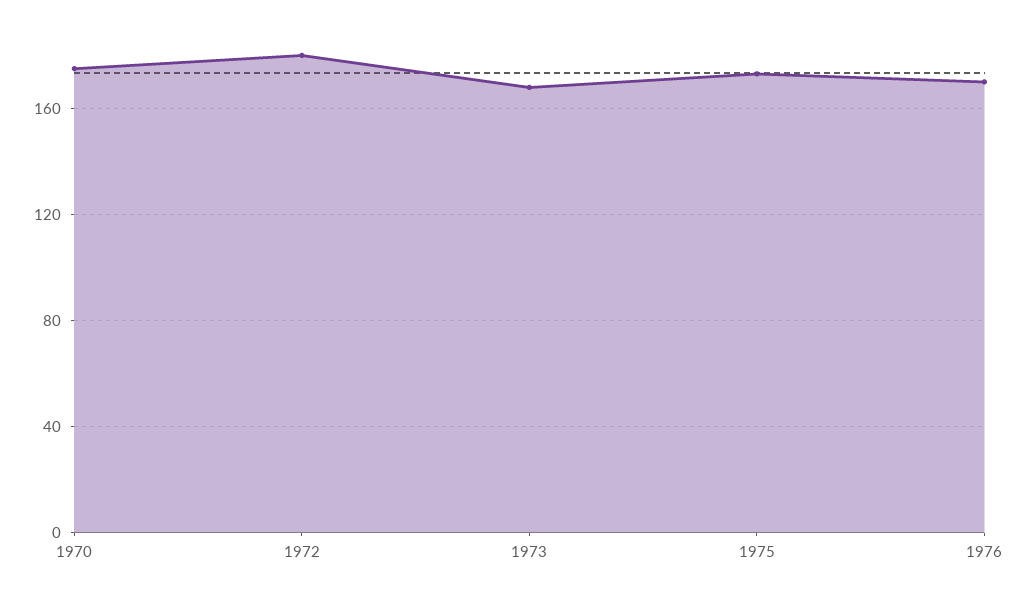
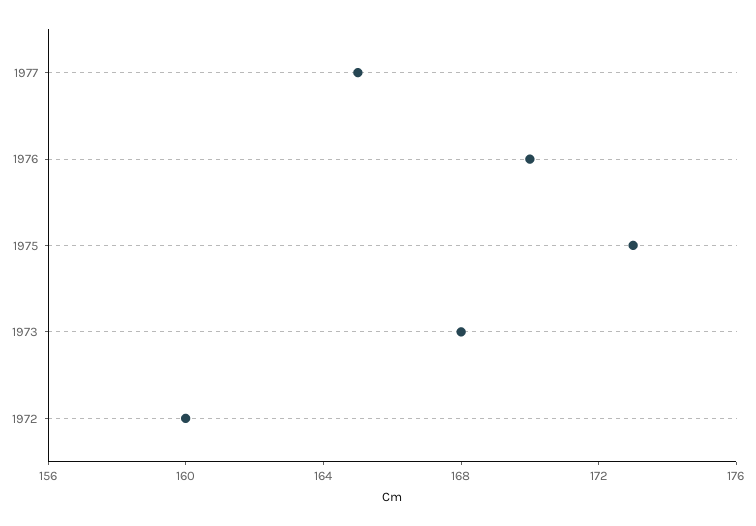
1970: 175 -> none
1972: 180 -> 160
1977: none -> 165

